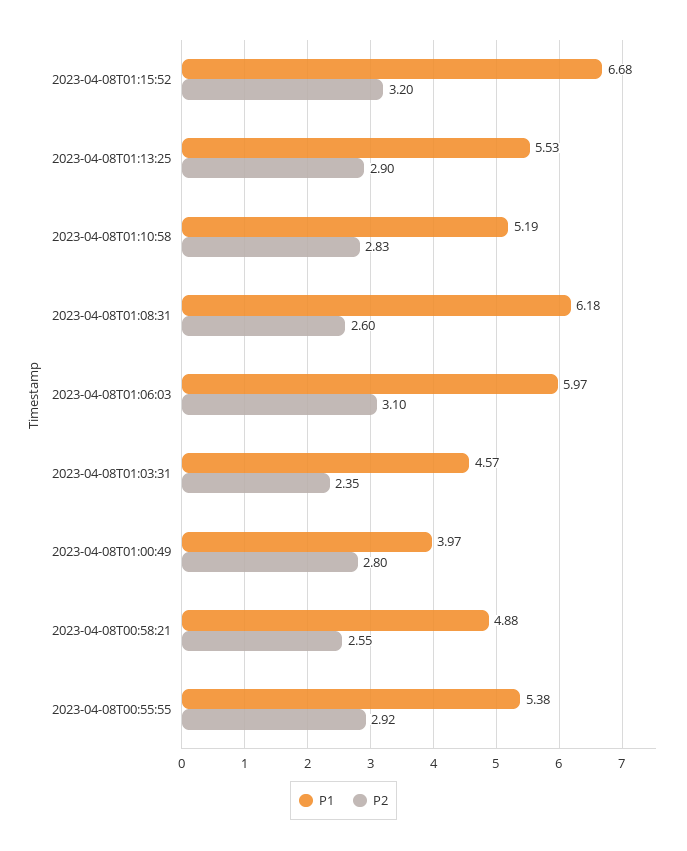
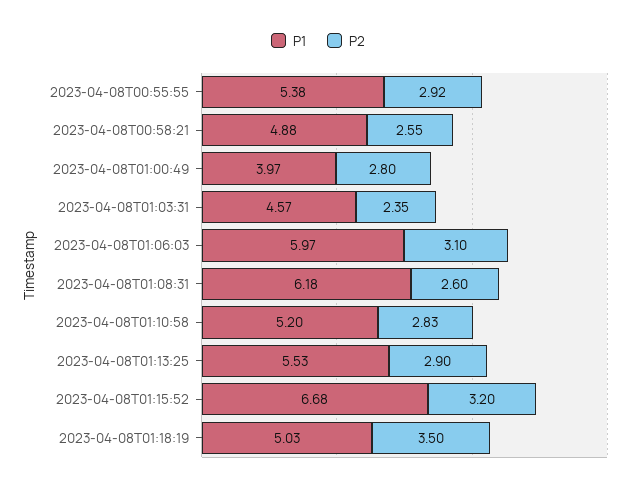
P1, 2023-04-08T01:10:58: 5.19 -> 5.2
P1, 2023-04-08T01:18:19: none -> 5.03
P2, 2023-04-08T01:18:19: none -> 3.5

